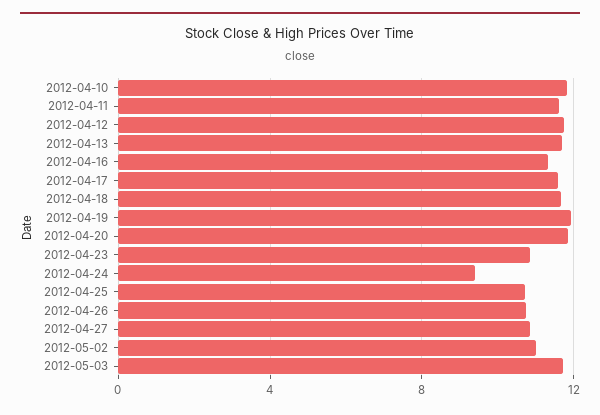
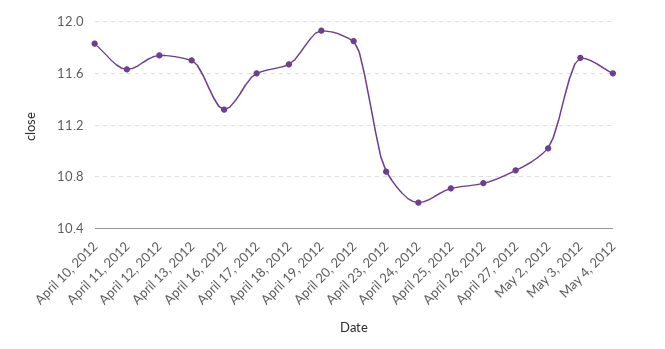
2012-04-24: 9.5 -> 10.6
May 4, 2012: none -> 11.6

